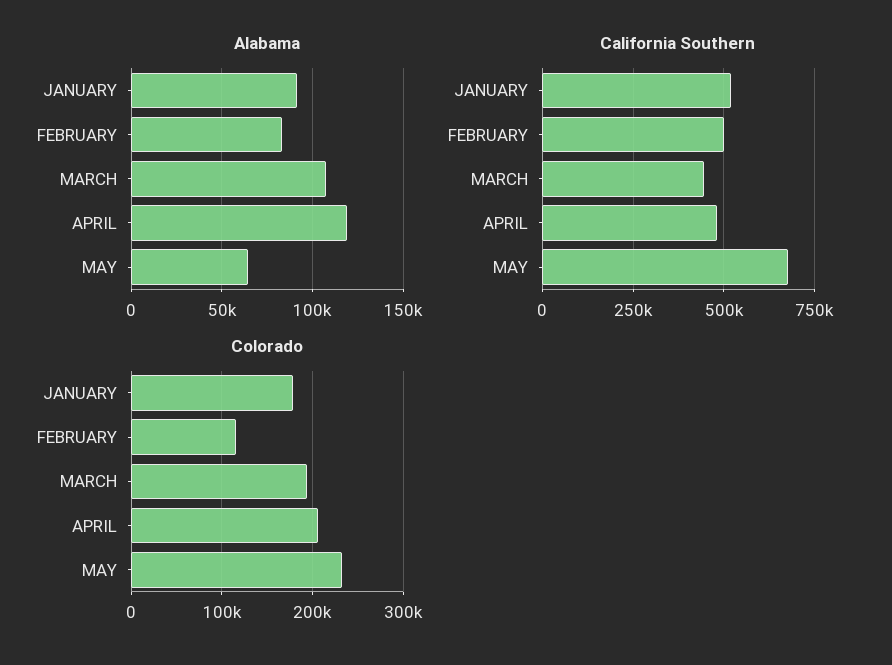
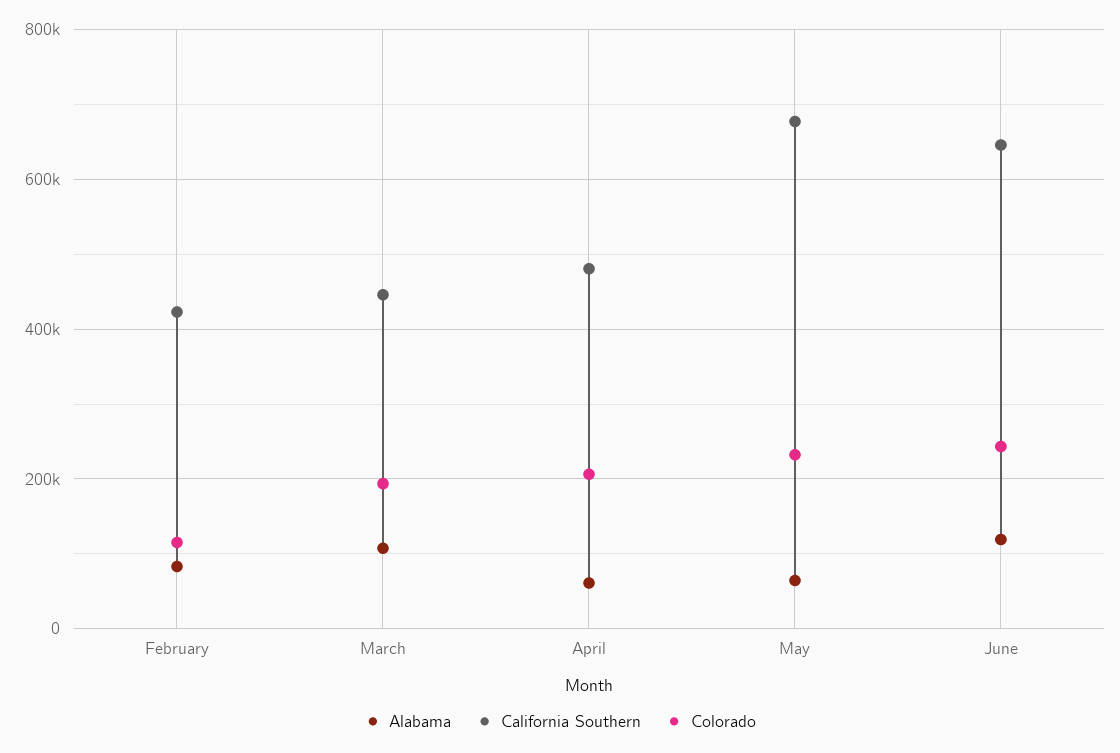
Alabama, JANUARY: 90000 -> none
Alabama, APRIL: 120000 -> 60000
California Southern, JANUARY: 525000 -> none
California Southern, FEBRUARY: 500000 -> 420000
Colorado, JANUARY: 180000 -> none
Alabama, June: none -> 120000
California Southern, June: none -> 640000
Colorado, June: none -> 240000

